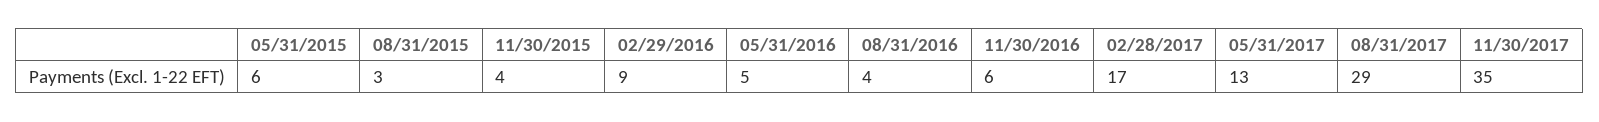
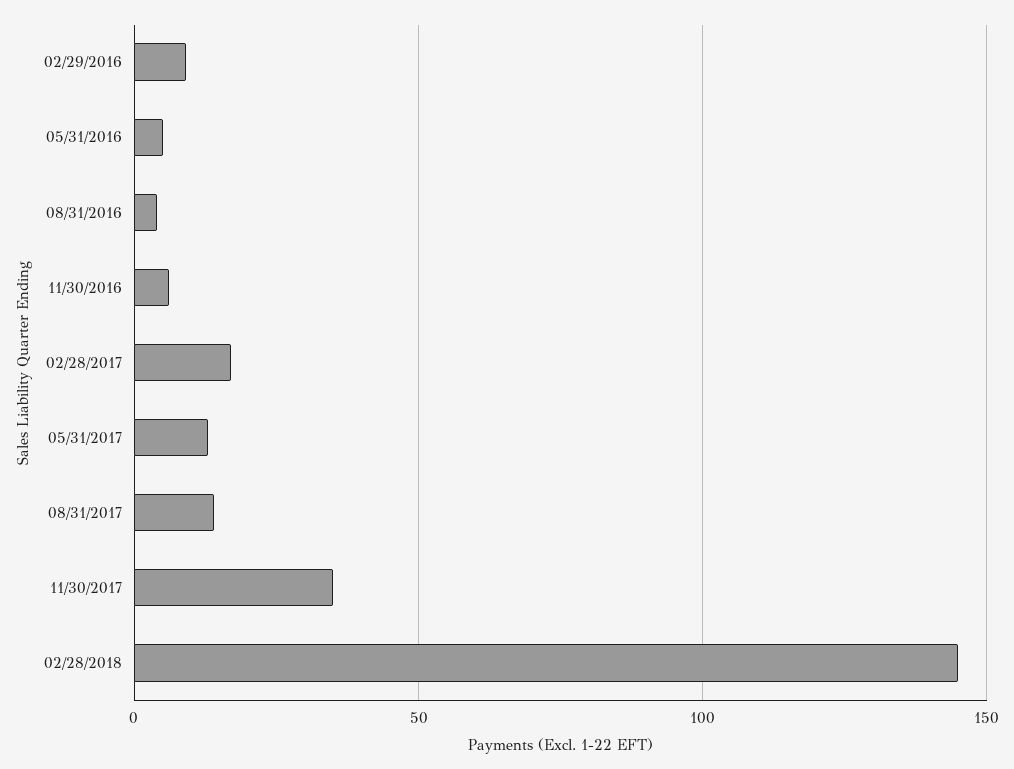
05/31/2015: 6 -> none
08/31/2015: 3 -> none
11/30/2015: 4 -> none
08/31/2017: 29 -> 15
02/28/2018: none -> 145

